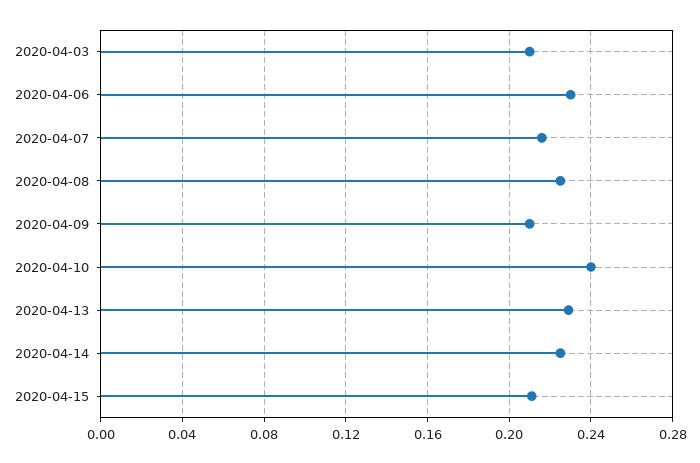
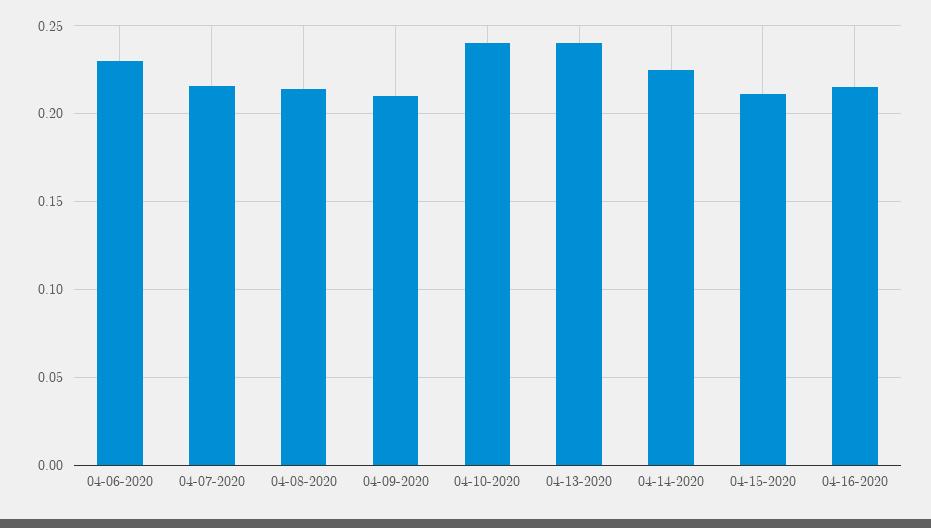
2020-04-03: 0.21 -> none
2020-04-08: 0.225 -> 0.215
2020-04-13: 0.23 -> 0.24
04-16-2020: none -> 0.215

